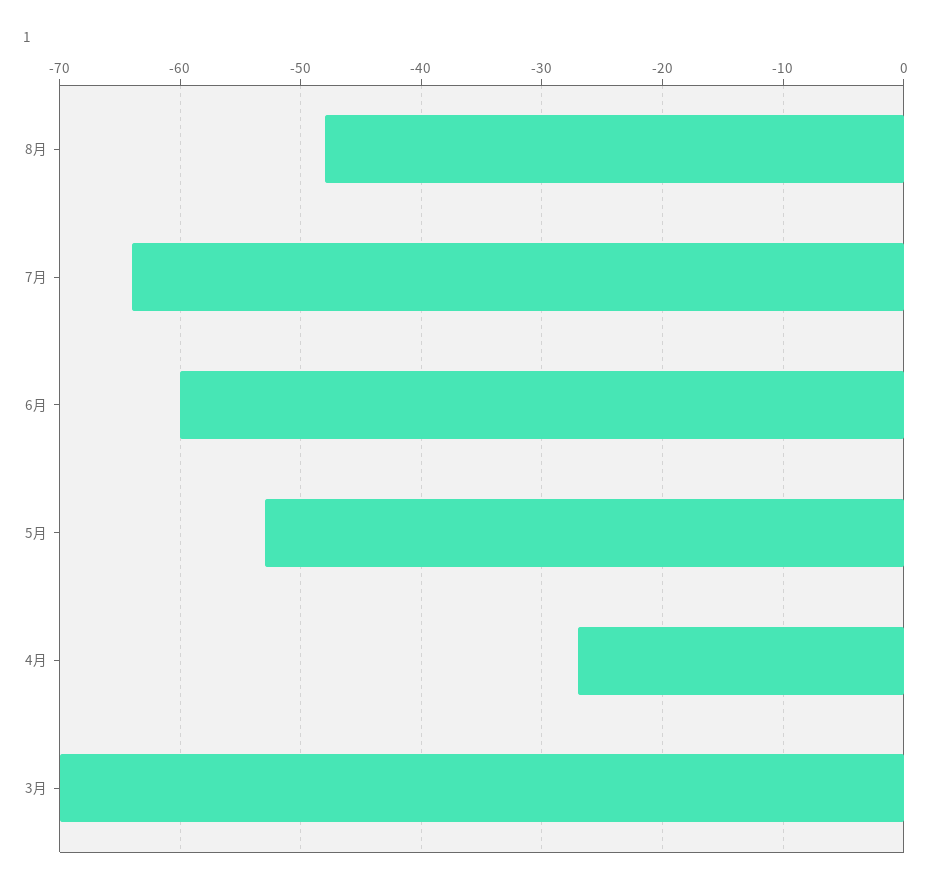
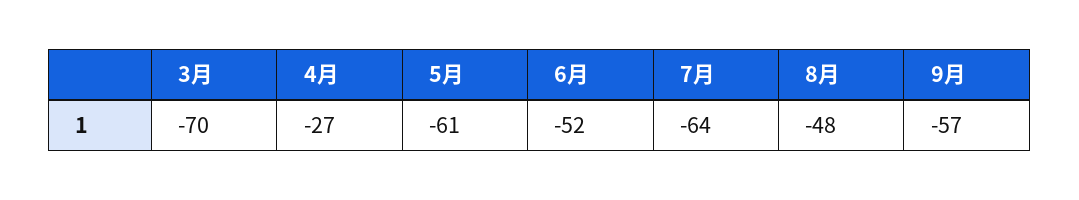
6月: -60 -> -52
5月: -53 -> -61
9月: none -> -57

